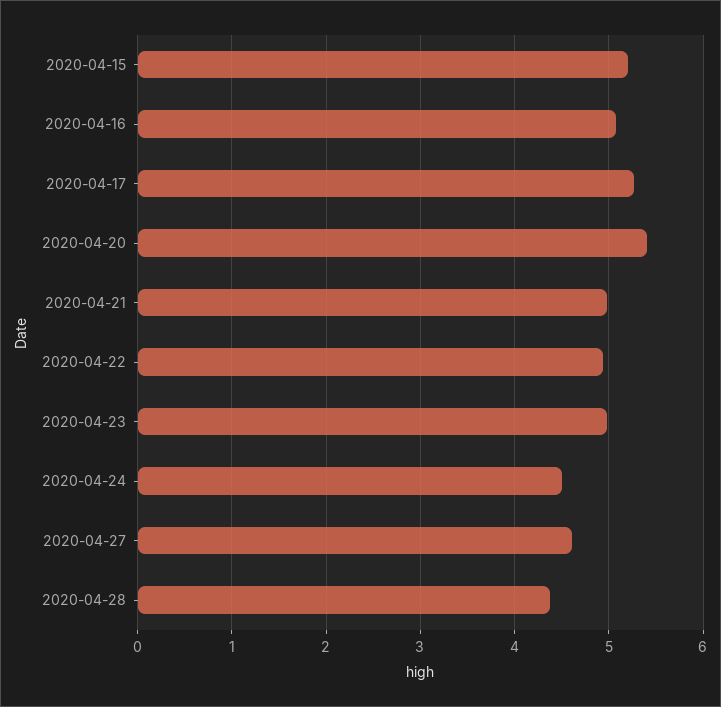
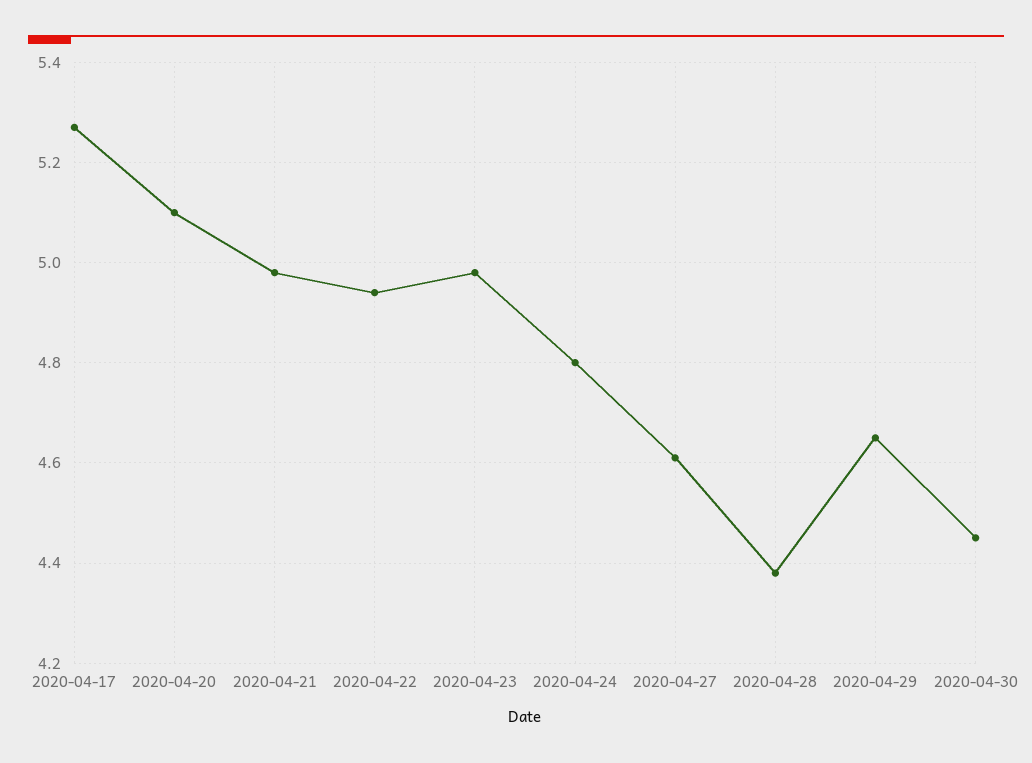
2020-04-15: 5.2 -> none
2020-04-16: 5.1 -> none
2020-04-20: 5.4 -> 5.1
2020-04-24: 4.5 -> 4.8
2020-04-29: none -> 4.65
2020-04-30: none -> 4.45

